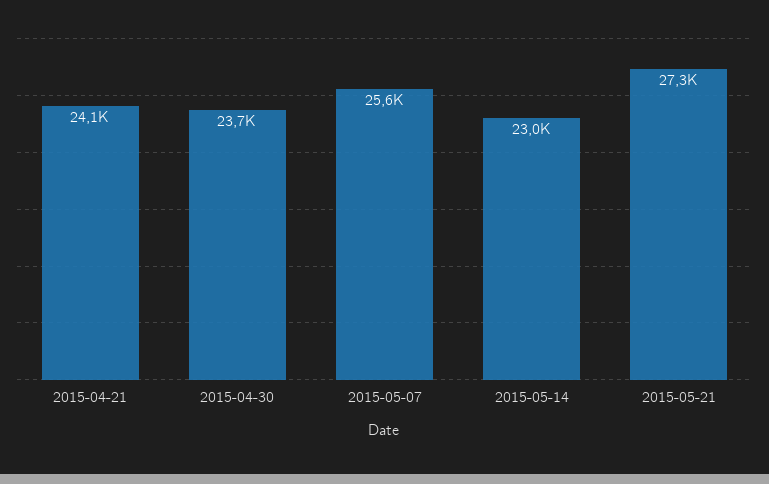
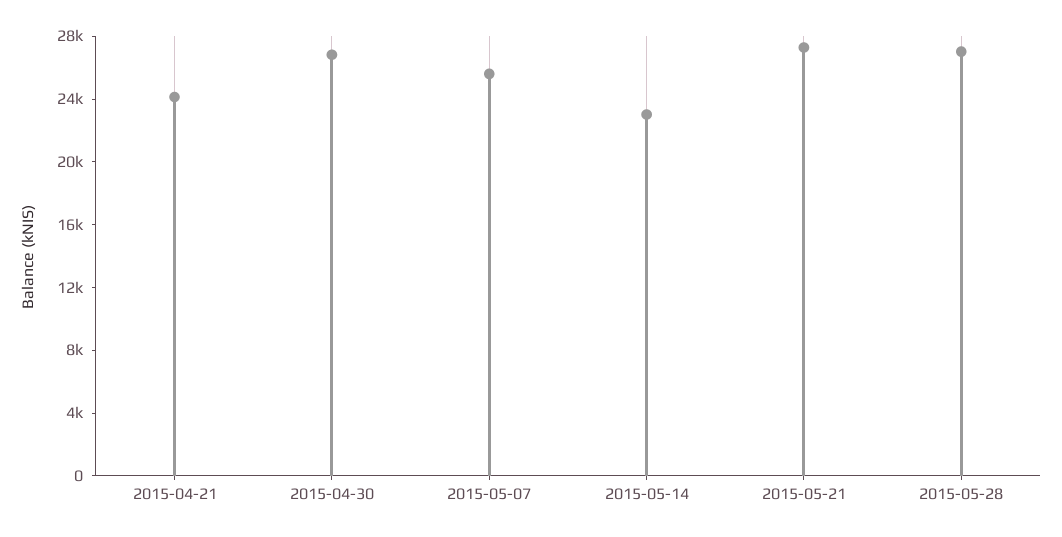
2015-04-30: 23700 -> 27000
2015-05-28: none -> 27000

